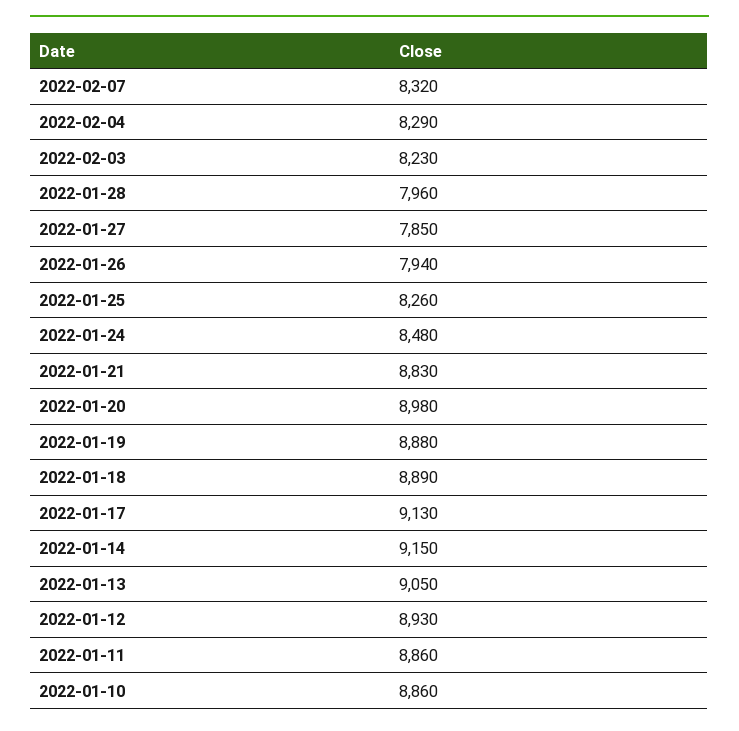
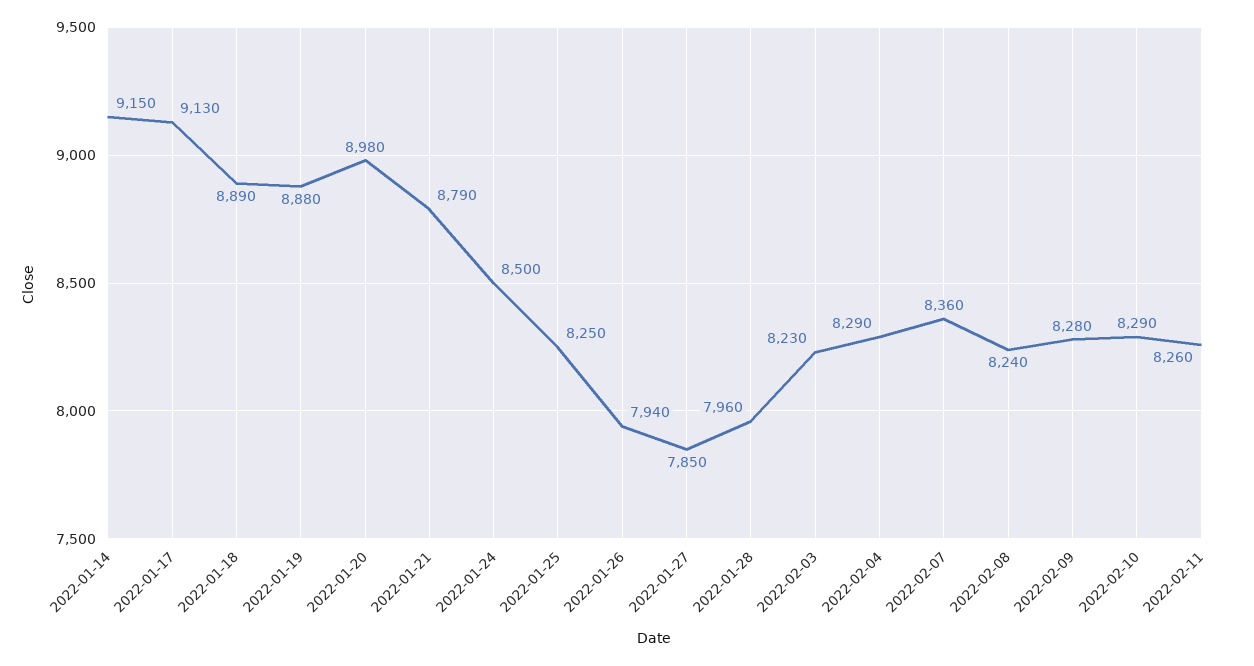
2022-02-07: 8320 -> 8360
2022-01-25: 8260 -> 8250
2022-01-24: 8480 -> 8500
2022-01-21: 8830 -> 8790
2022-01-13: 9050 -> none
2022-01-12: 8930 -> none
2022-01-11: 8860 -> none
2022-01-10: 8860 -> none
2022-02-08: none -> 8240
2022-02-09: none -> 8280
2022-02-10: none -> 8290
2022-02-11: none -> 8260

